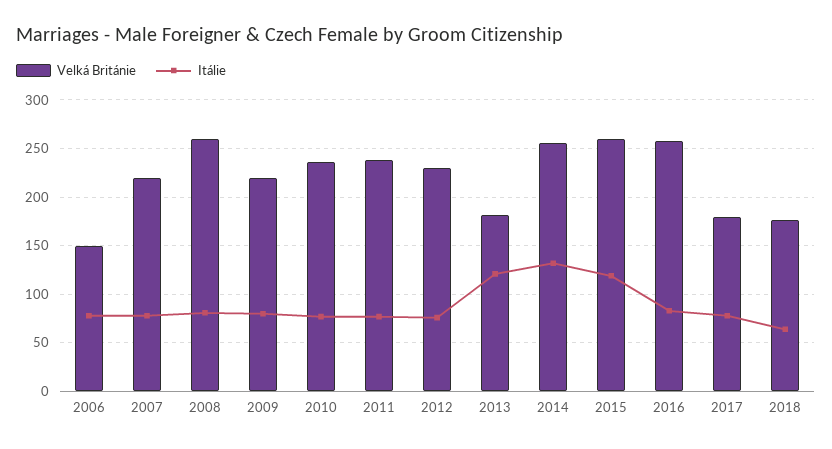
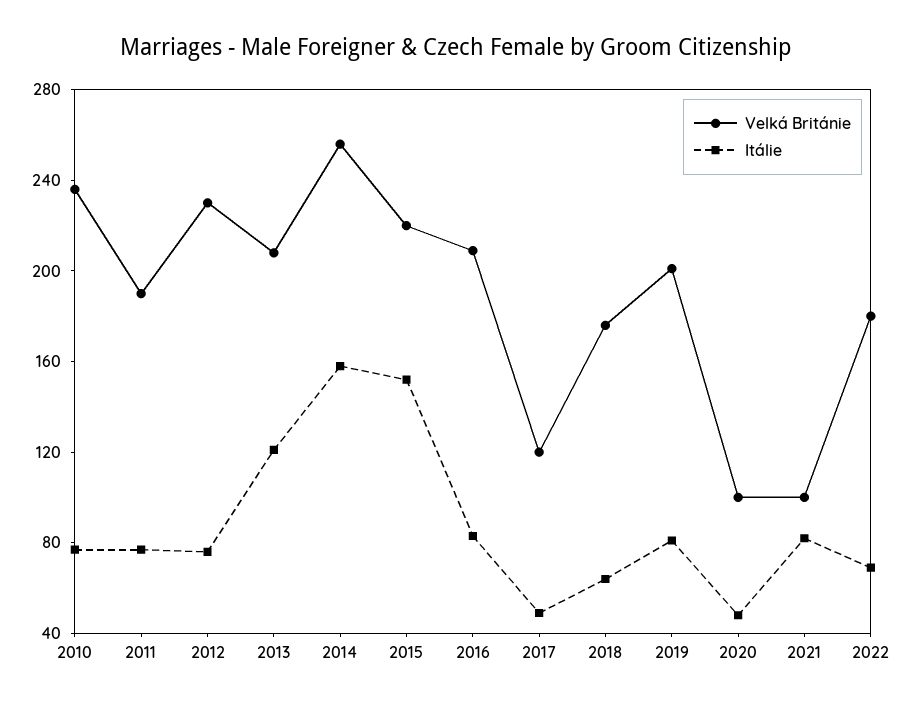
Velká Británie, 2006: 150 -> none
Itálie, 2006: 80 -> none
Velká Británie, 2007: 220 -> none
Itálie, 2007: 80 -> none
Velká Británie, 2008: 260 -> none
Itálie, 2008: 80 -> none
Velká Británie, 2009: 220 -> none
Itálie, 2009: 80 -> none
Velká Británie, 2011: 240 -> 190
Velká Británie, 2013: 180 -> 210
Itálie, 2014: 130 -> 160
Velká Británie, 2015: 260 -> 220
Itálie, 2015: 120 -> 150
Velká Británie, 2016: 260 -> 210
Velká Británie, 2017: 180 -> 120
Itálie, 2017: 80 -> 50
Velká Británie, 2019: none -> 200
Itálie, 2019: none -> 80
Velká Británie, 2020: none -> 100
Itálie, 2020: none -> 50
Velká Británie, 2021: none -> 100
Itálie, 2021: none -> 80
Velká Británie, 2022: none -> 180
Itálie, 2022: none -> 70

